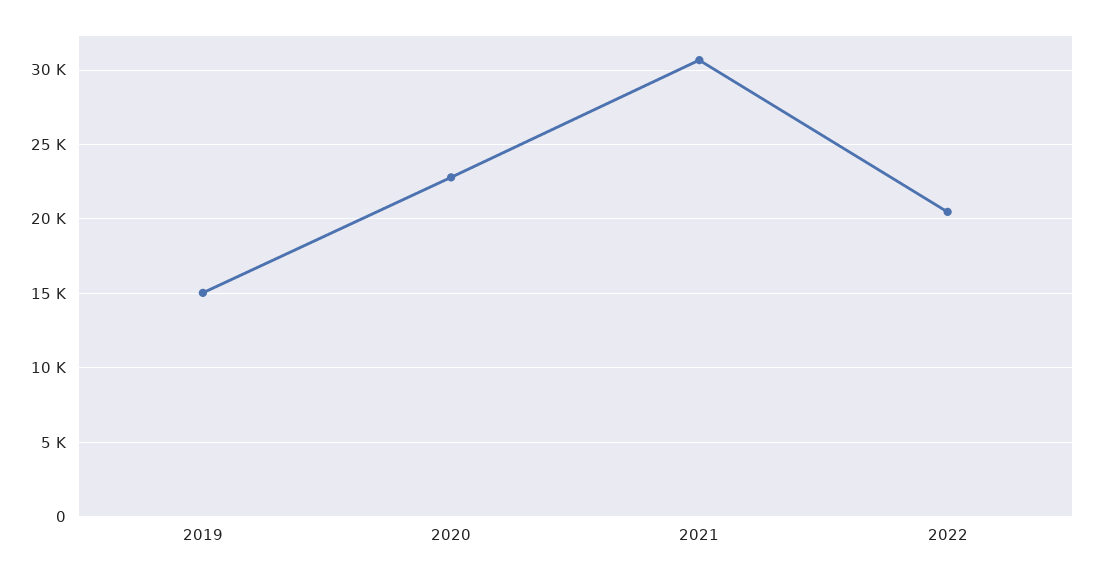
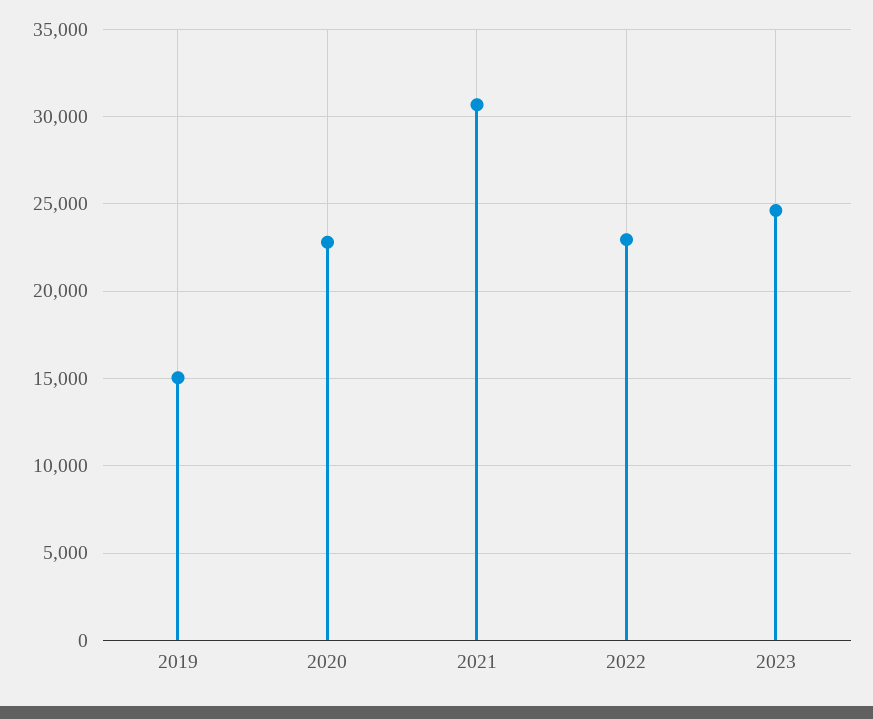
2022: 20500 -> 23000
2023: none -> 24500

